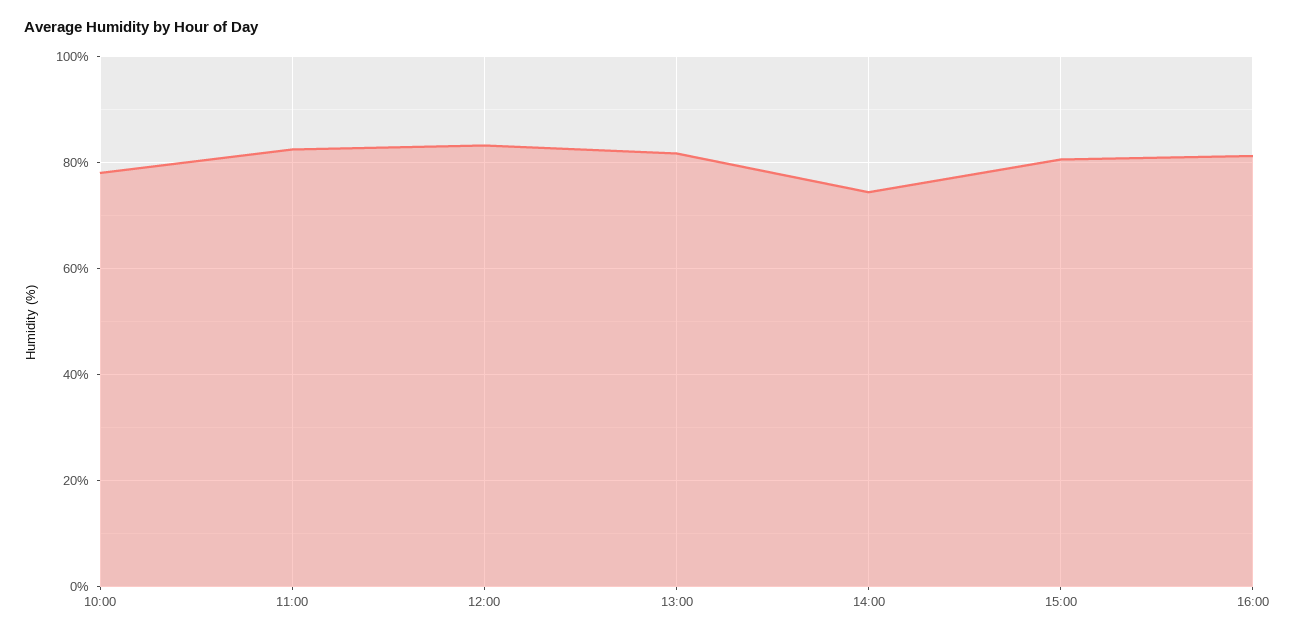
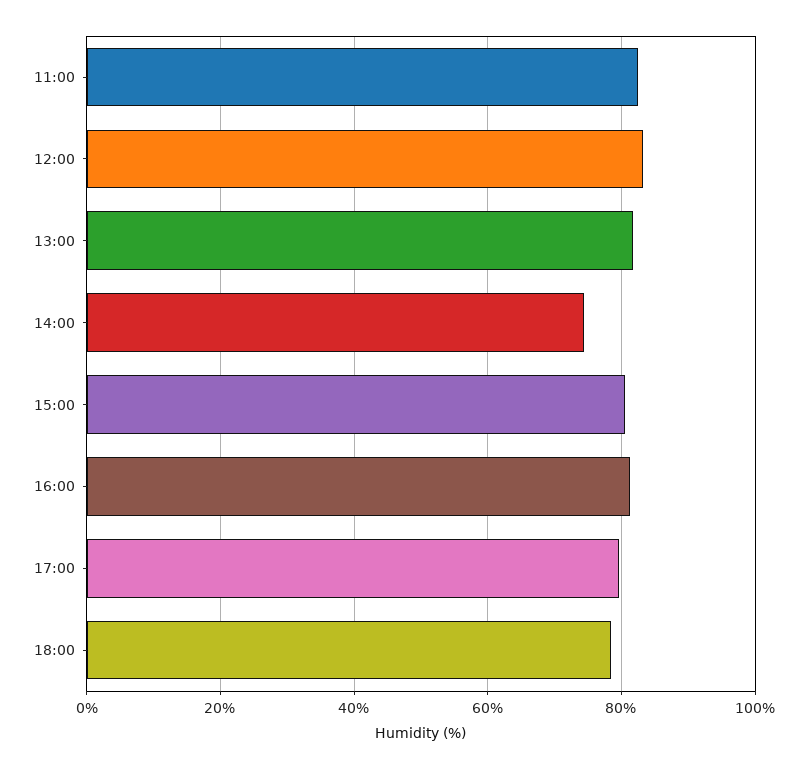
10:00: 78 -> none
17:00: none -> 80
18:00: none -> 78

